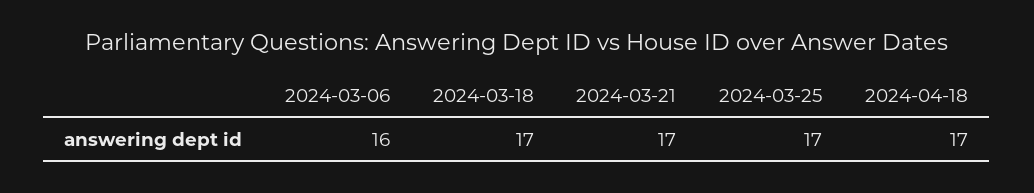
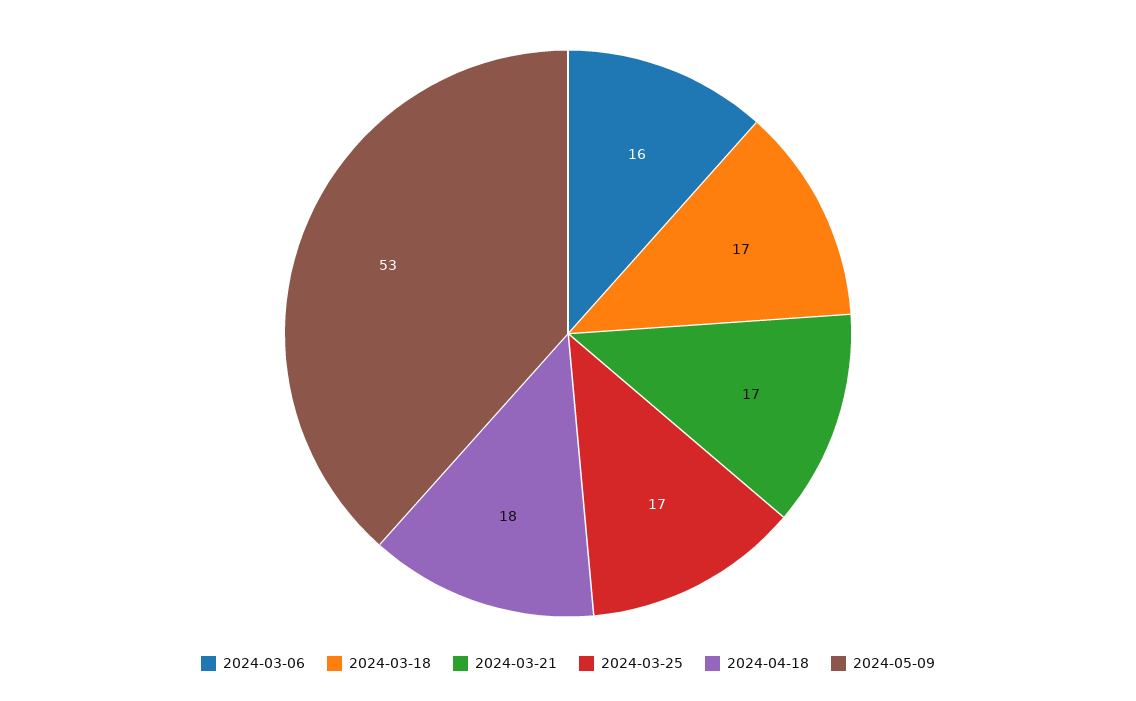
2024-04-18: 17 -> 18
2024-05-09: none -> 53

